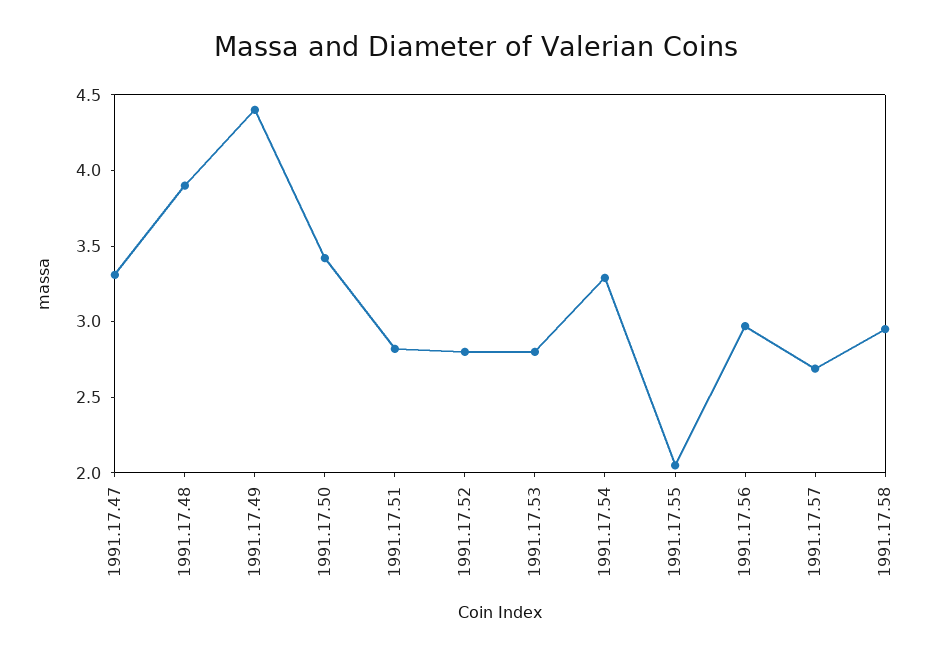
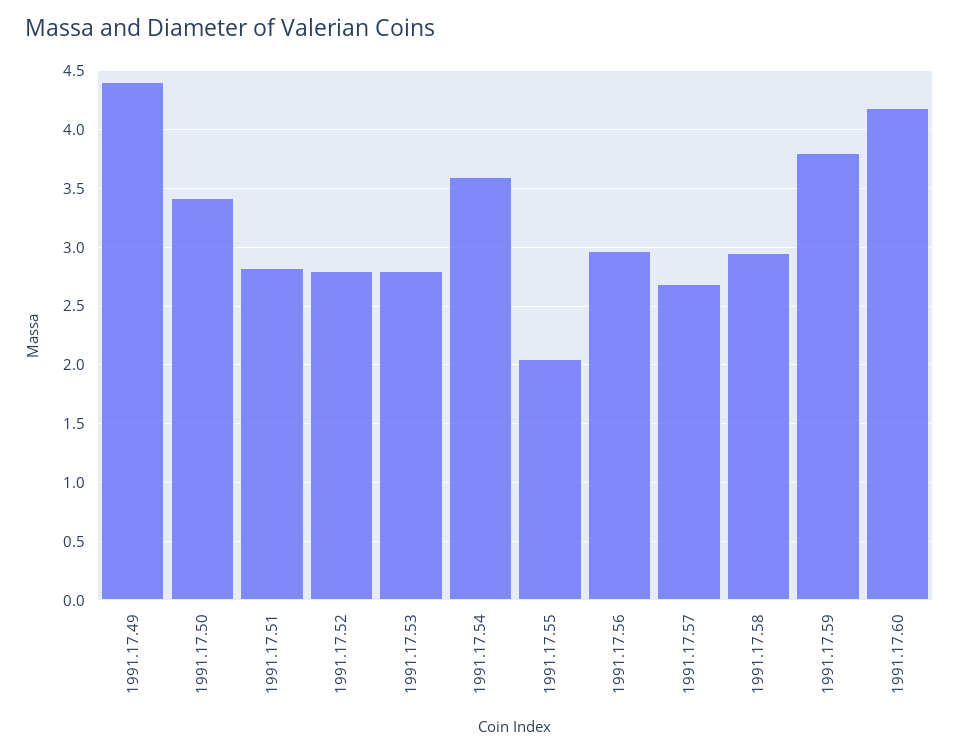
1991.17.47: 3.3 -> none
1991.17.48: 3.9 -> none
1991.17.54: 3.3 -> 3.6
1991.17.59: none -> 3.8
1991.17.60: none -> 4.2

